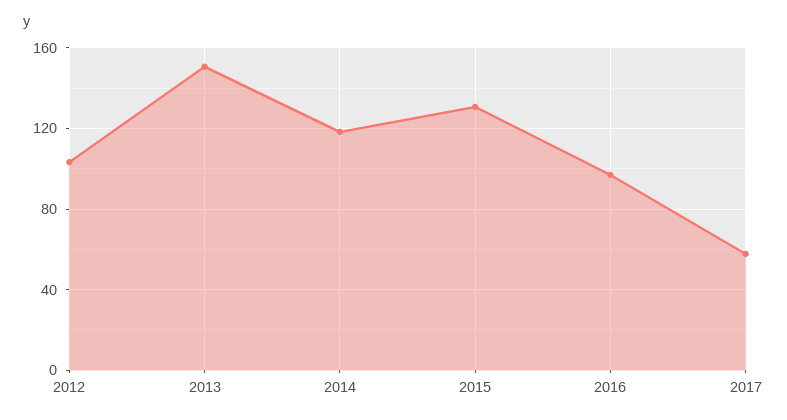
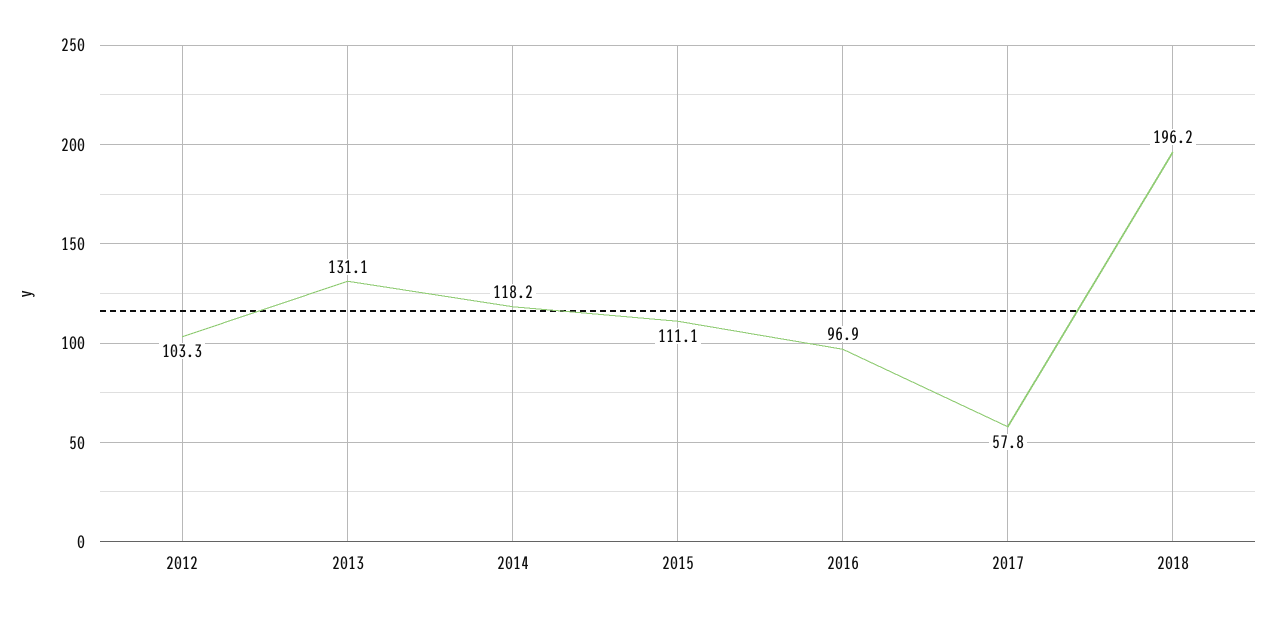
2013: 150 -> 131.1
2015: 130 -> 111.1
2018: none -> 196.2

